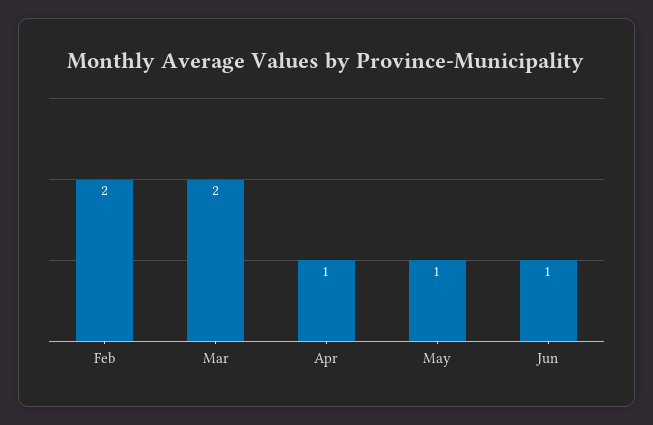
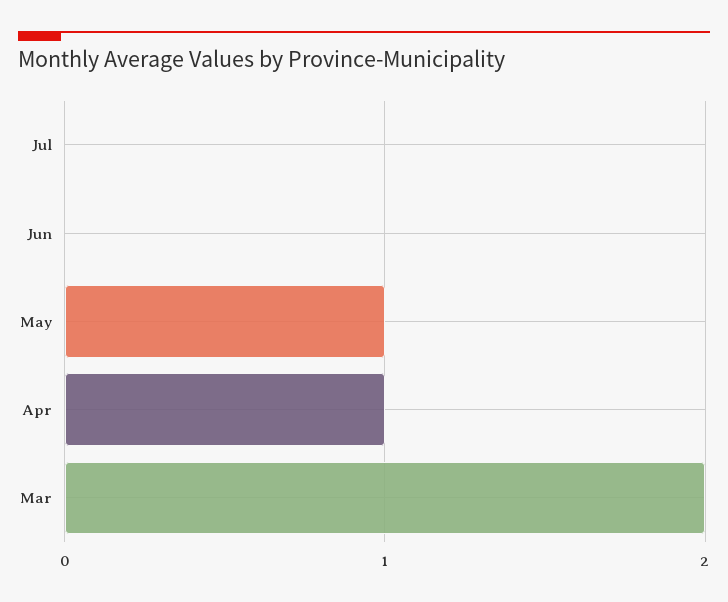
Feb: 2 -> none
Jun: 1 -> 0
Jul: none -> 0

